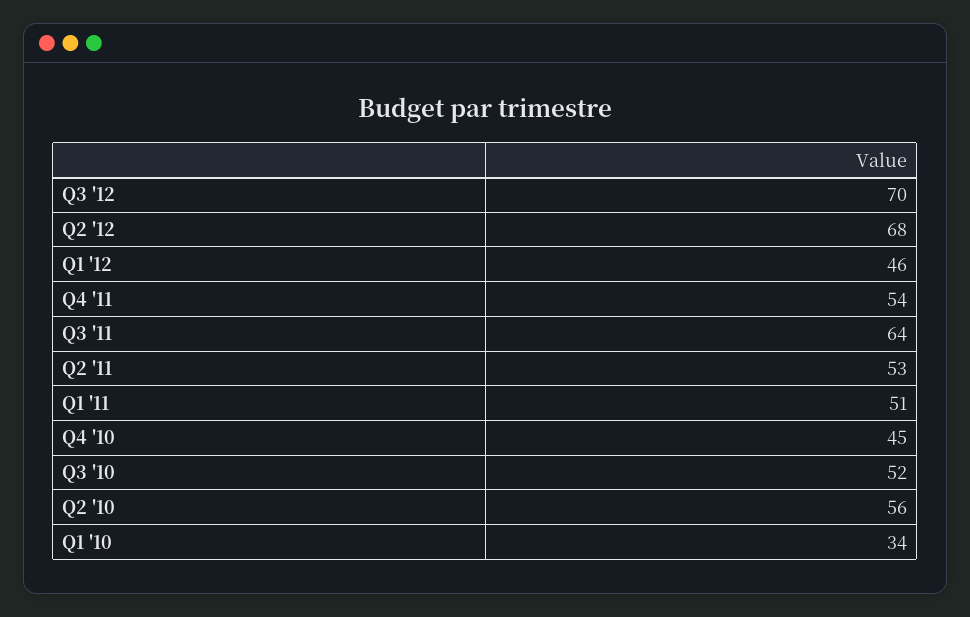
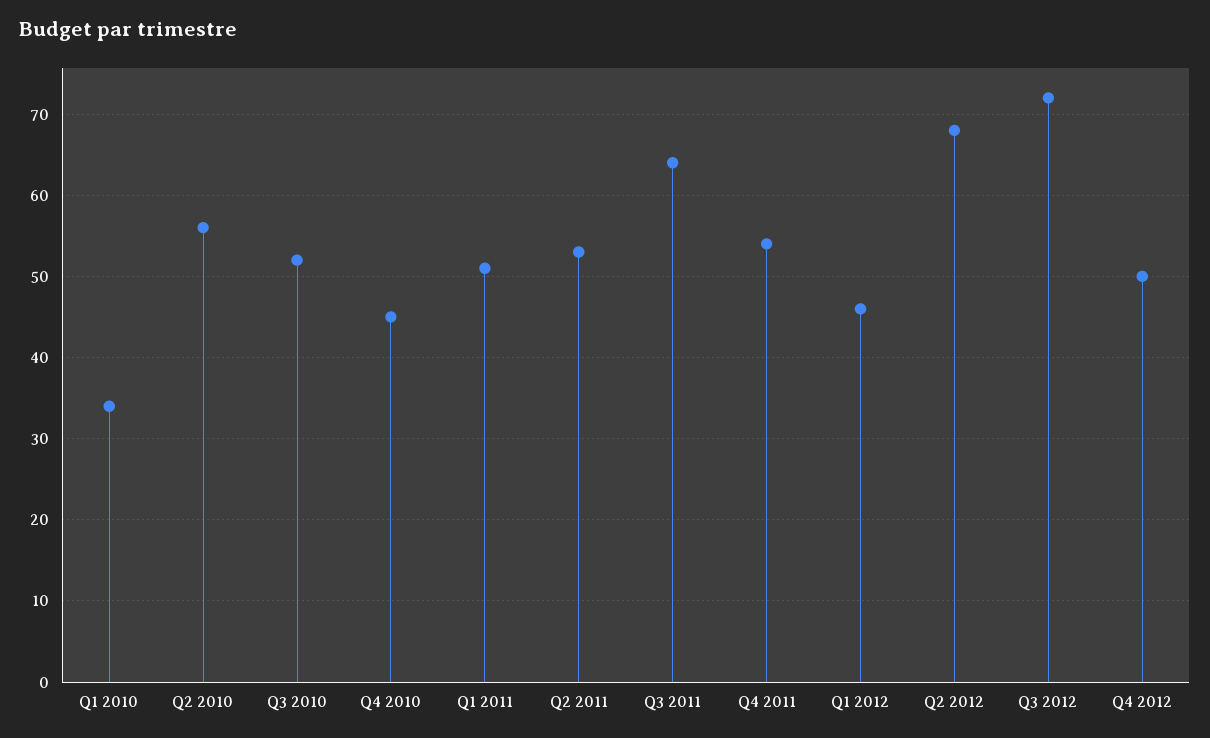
Q3 '12: 70 -> 72
Q4 2012: none -> 50

